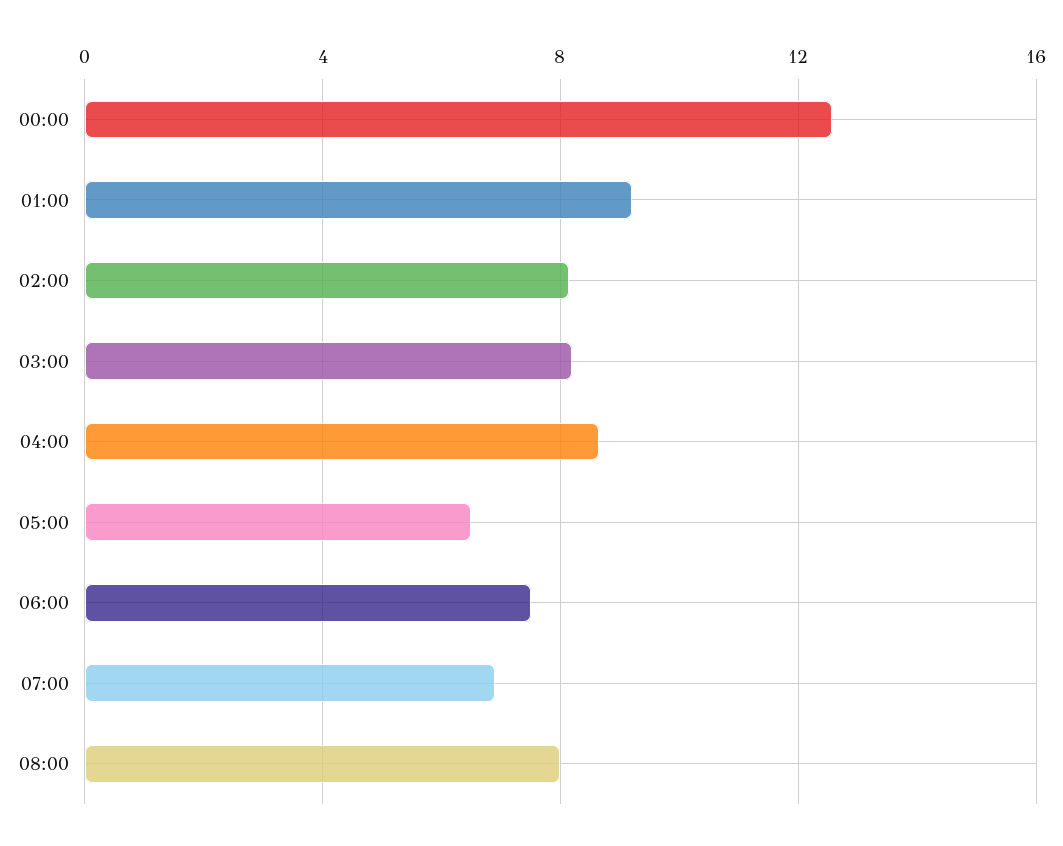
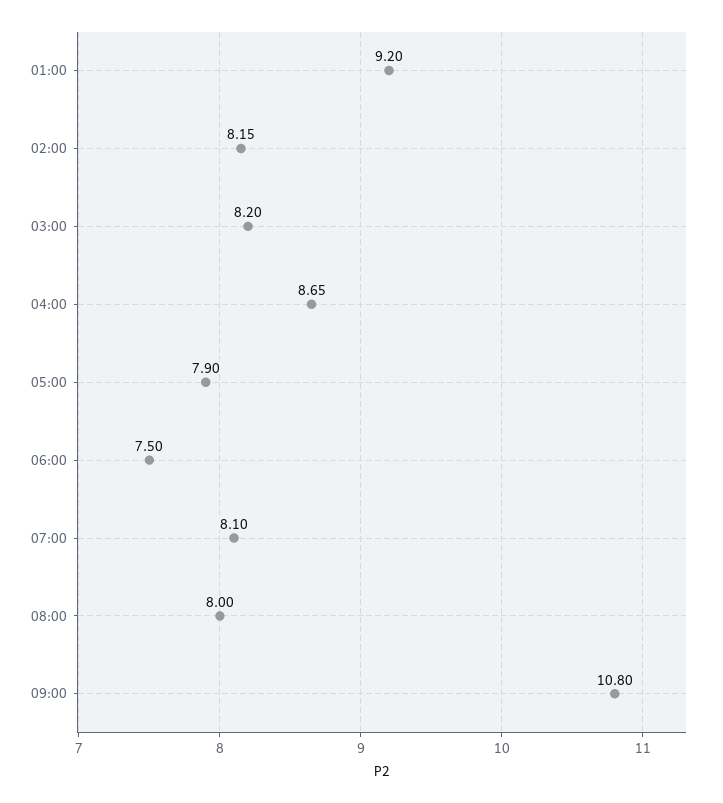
00:00: 12.5 -> none
05:00: 6.5 -> 7.9
07:00: 7 -> 8.1
09:00: none -> 10.8

